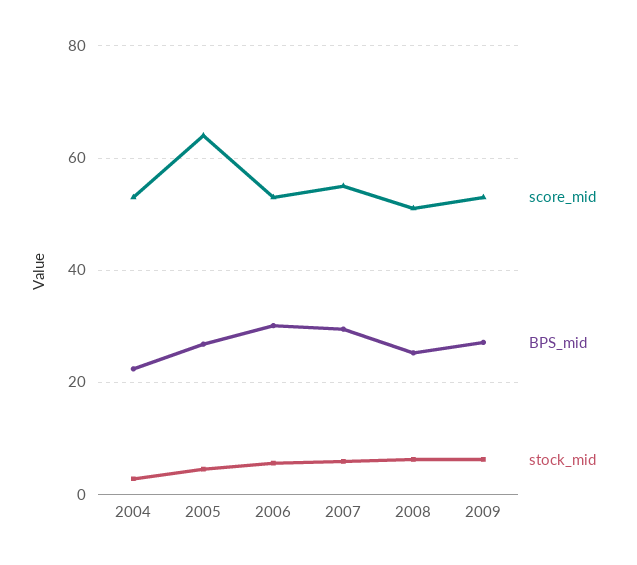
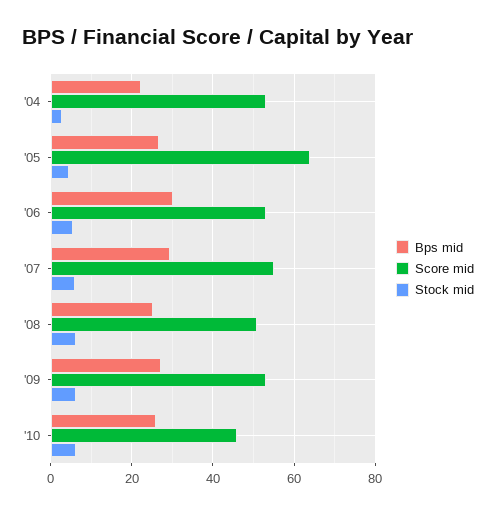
BPS_mid, '10: none -> 26
score_mid, '10: none -> 46
stock_mid, '10: none -> 6

